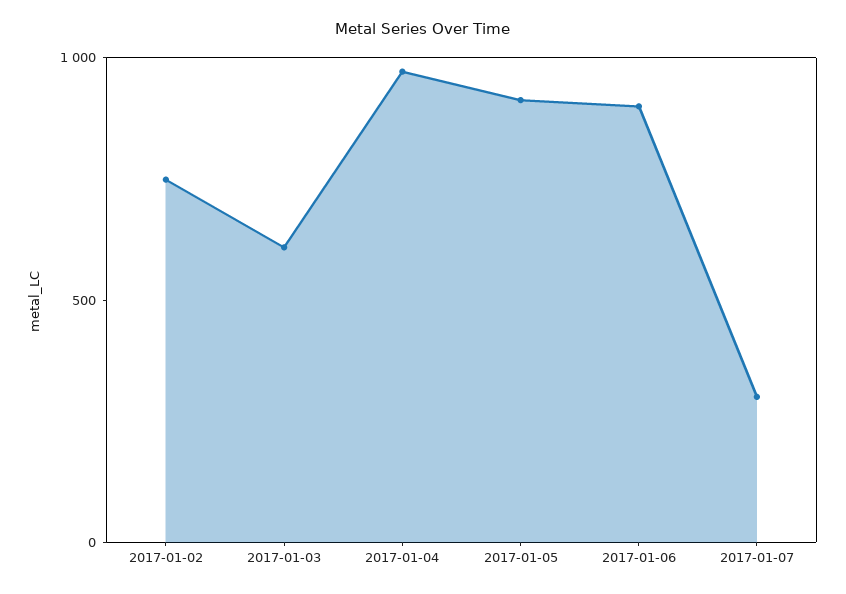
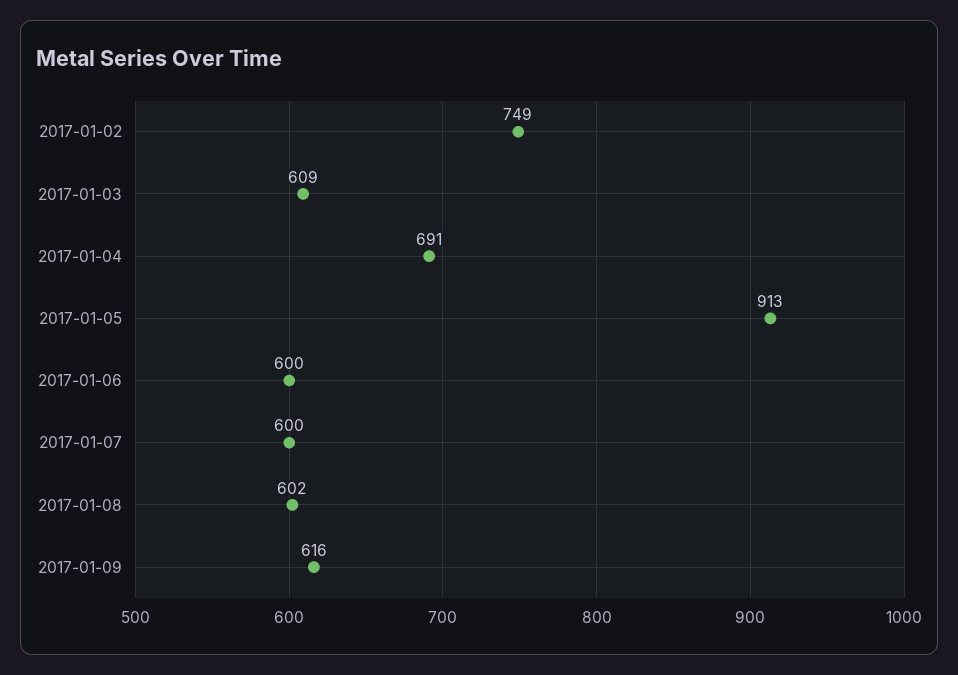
2017-01-04: 1000 -> 691
2017-01-06: 900 -> 600
2017-01-07: 300 -> 600
2017-01-08: none -> 602
2017-01-09: none -> 616

